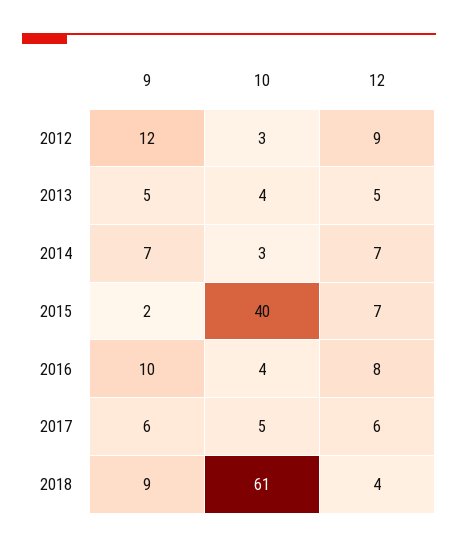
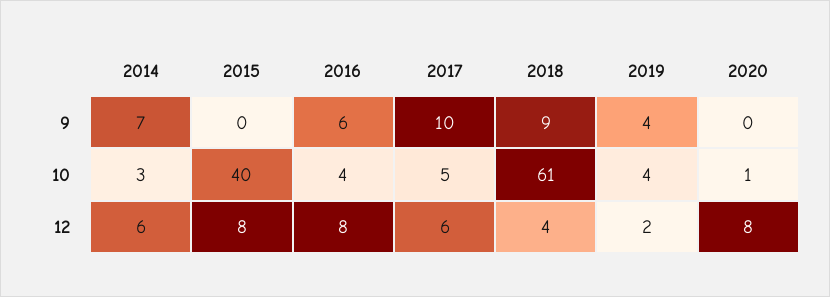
9, 2012: 12 -> none
10, 2012: 3 -> none
12, 2012: 9 -> none
9, 2013: 5 -> none
10, 2013: 4 -> none
12, 2013: 5 -> none
12, 2014: 7 -> 6
9, 2015: 2 -> 0
12, 2015: 7 -> 8
9, 2016: 10 -> 6
9, 2017: 6 -> 10
9, 2019: none -> 4
9, 2020: none -> 0
10, 2019: none -> 4
10, 2020: none -> 1
12, 2019: none -> 2
12, 2020: none -> 8

